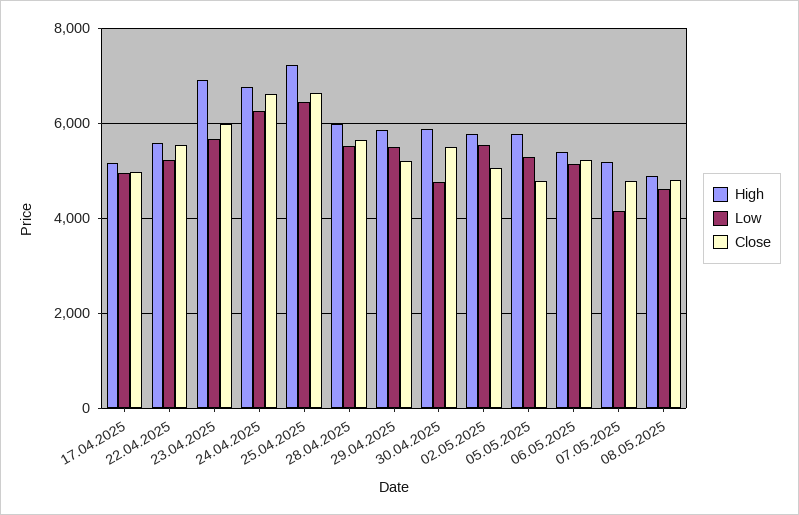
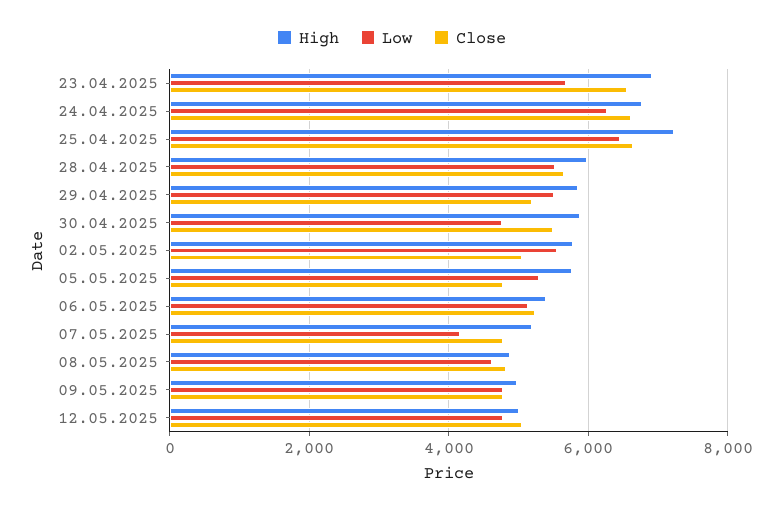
High, 17.04.2025: 5200 -> none
Low, 17.04.2025: 5000 -> none
Close, 17.04.2025: 5000 -> none
High, 22.04.2025: 5600 -> none
Low, 22.04.2025: 5200 -> none
Close, 22.04.2025: 5600 -> none
Close, 23.04.2025: 6000 -> 6600
High, 09.05.2025: none -> 5000
Low, 09.05.2025: none -> 4800
Close, 09.05.2025: none -> 4800
High, 12.05.2025: none -> 5000
Low, 12.05.2025: none -> 4800
Close, 12.05.2025: none -> 5000

